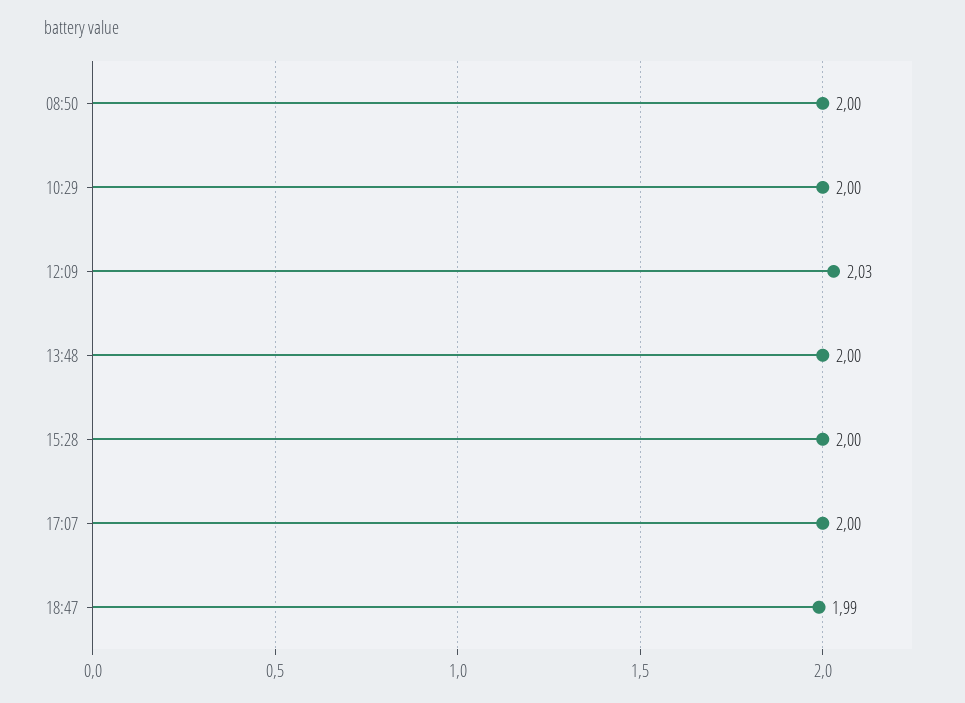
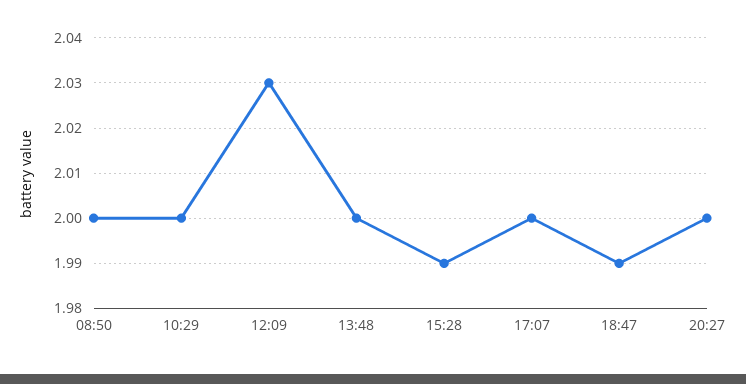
15:28: 2 -> 1.99
20:27: none -> 2

